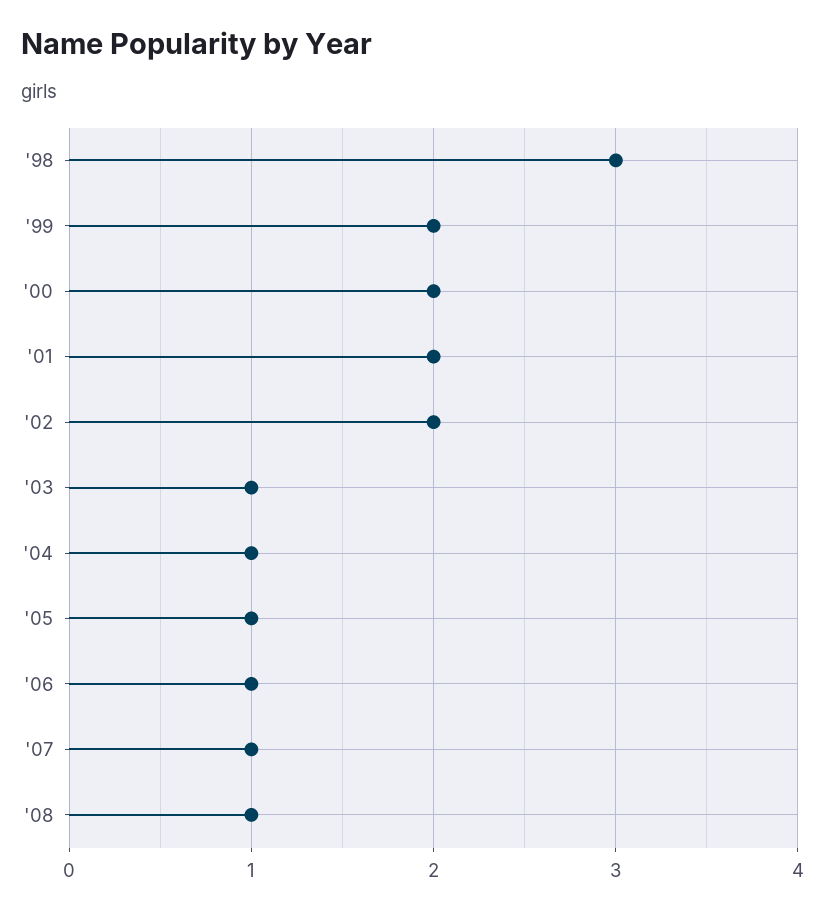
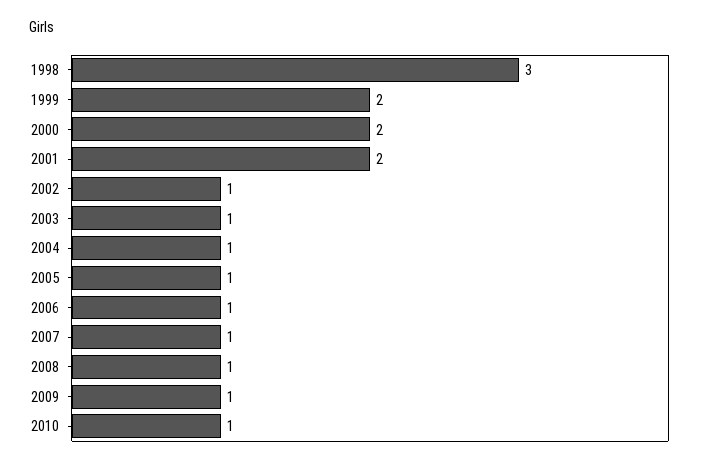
'02: 2 -> 1
2009: none -> 1
2010: none -> 1

